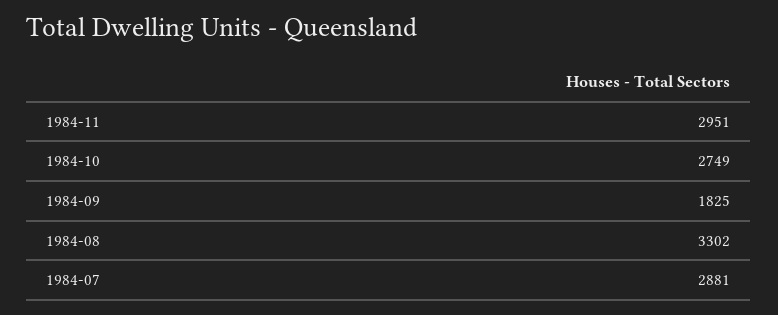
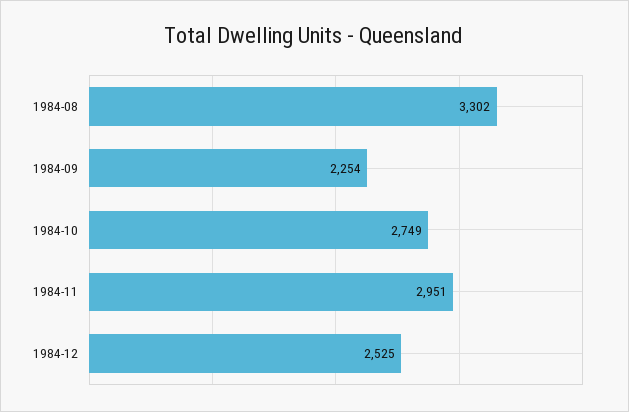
1984-09: 1825 -> 2254
1984-07: 2881 -> none
1984-12: none -> 2525

